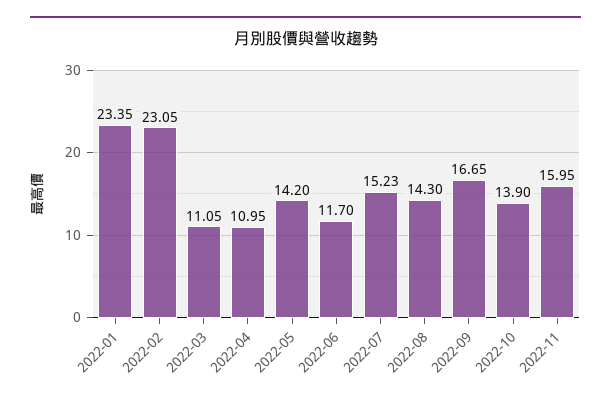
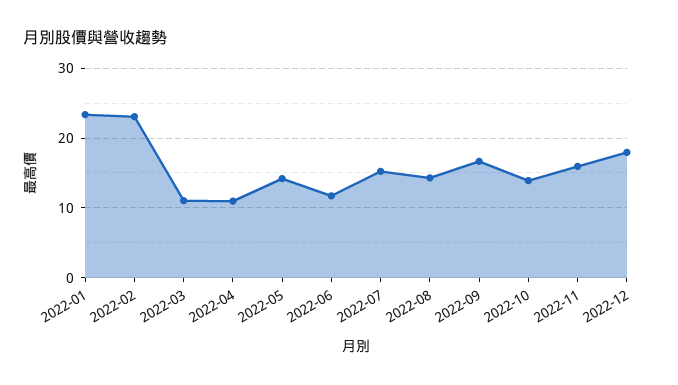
2022-12: none -> 18

